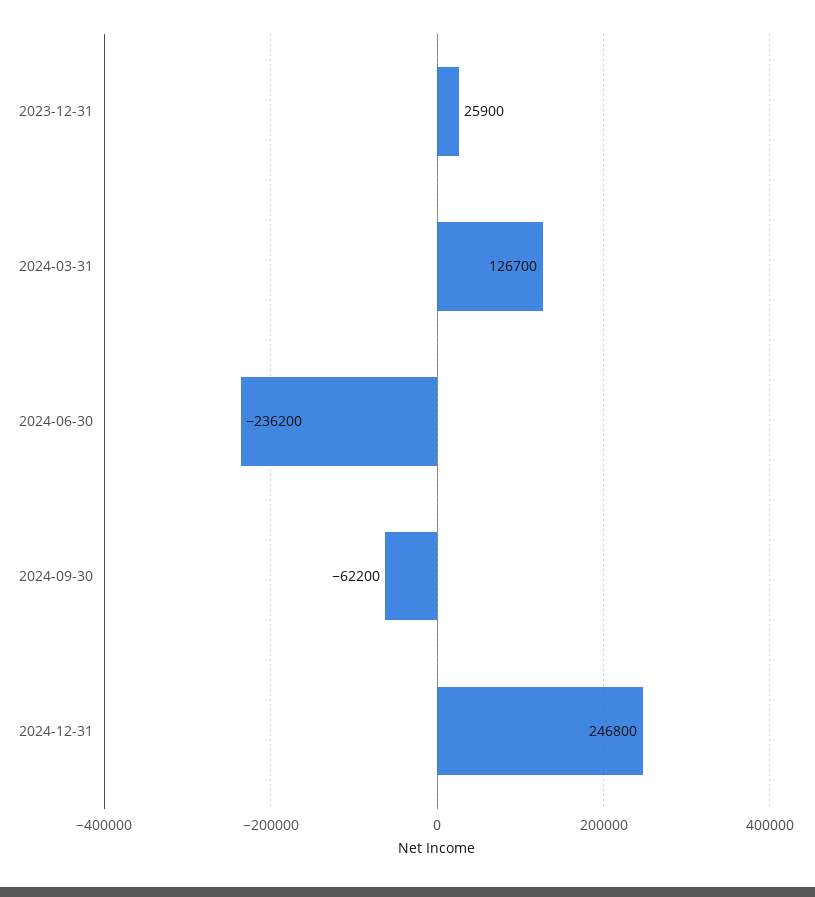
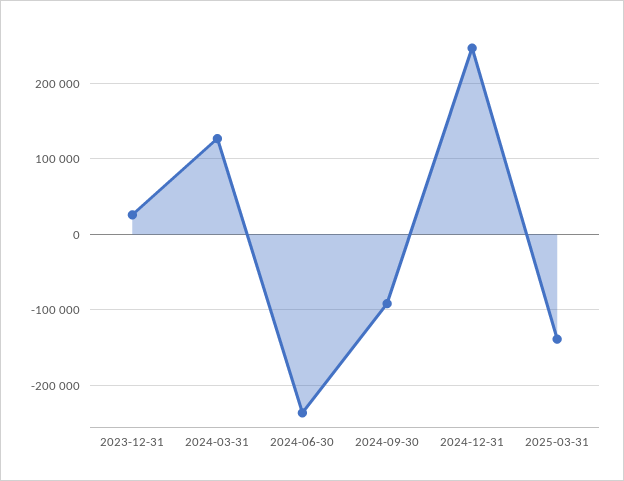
2024-09-30: -62200 -> -90000
2025-03-31: none -> -140000

